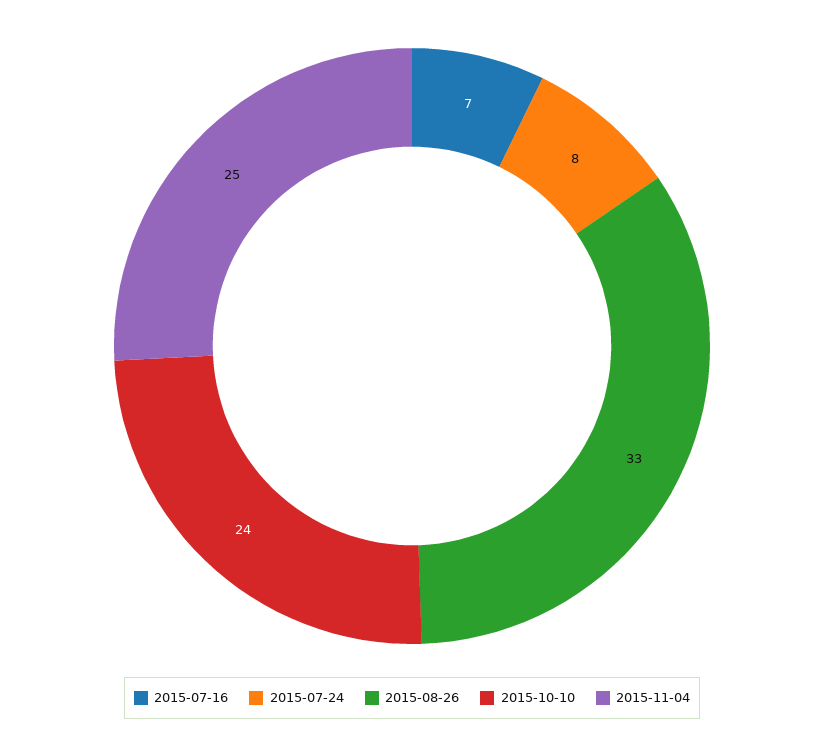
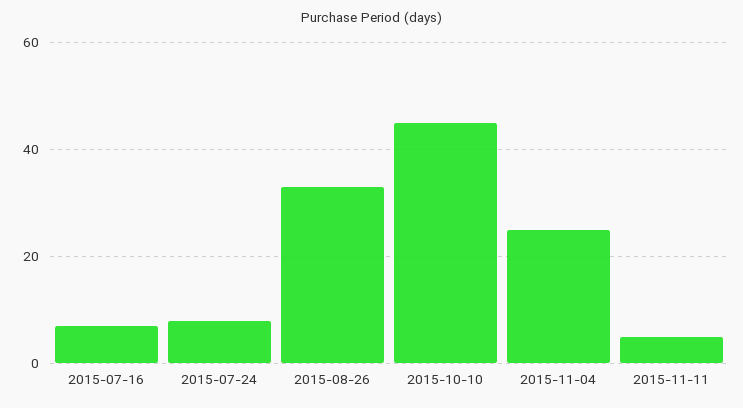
2015-10-10: 24 -> 45
2015-11-11: none -> 5

